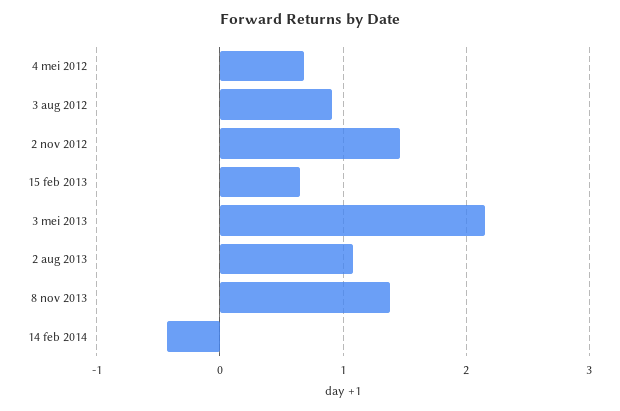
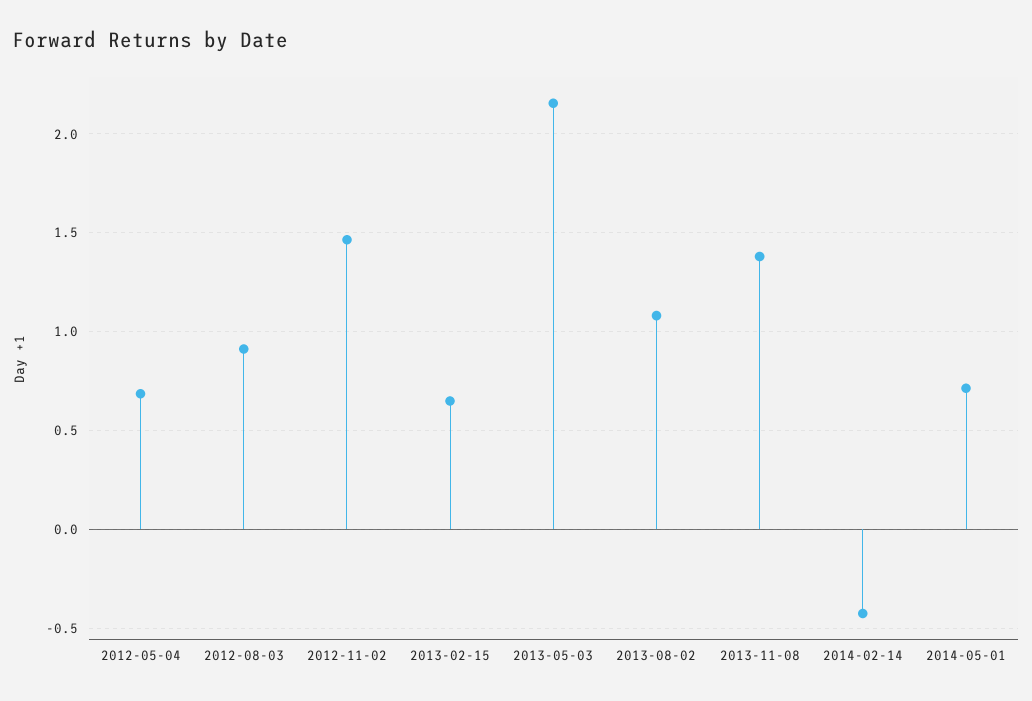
2014-05-01: none -> 0.7

